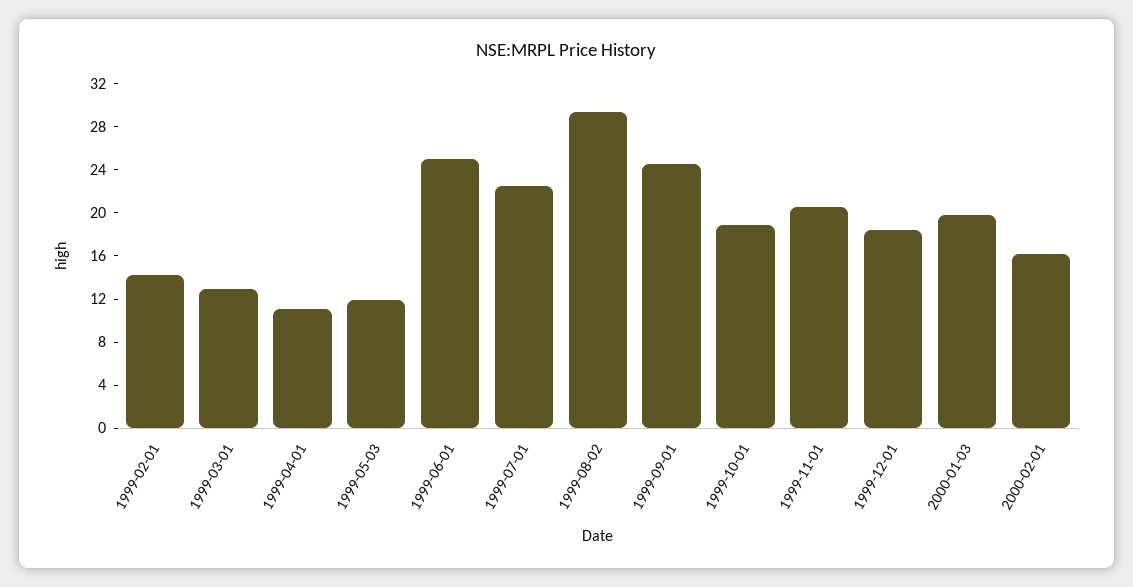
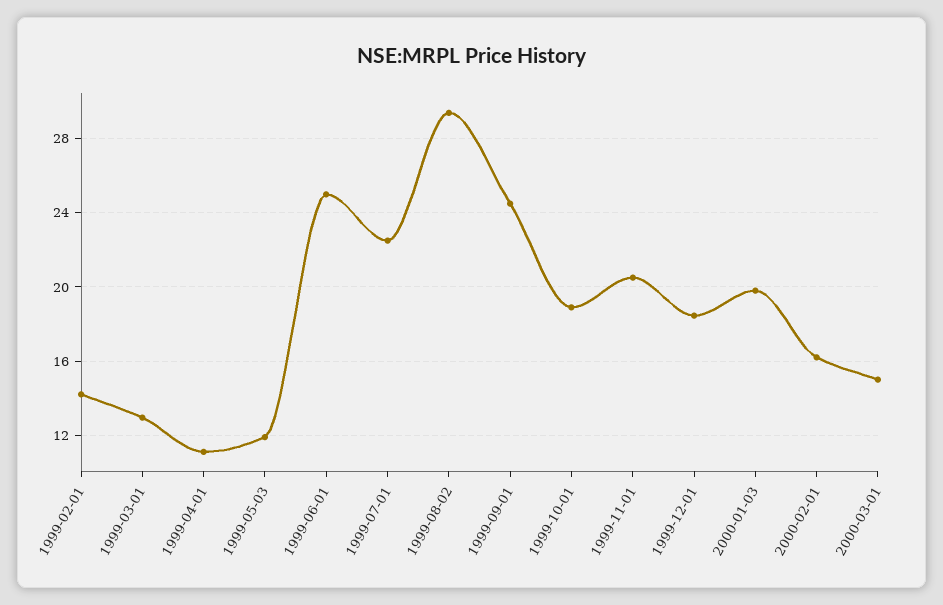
2000-03-01: none -> 15

